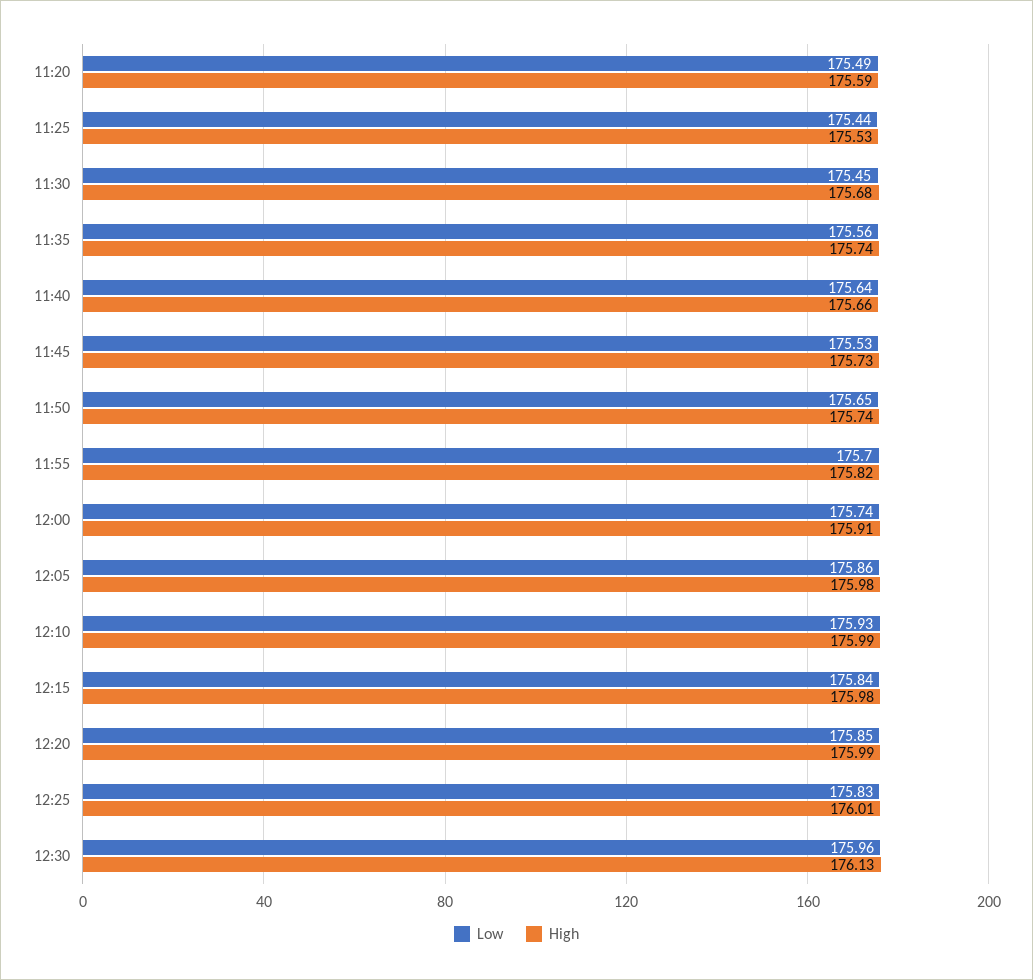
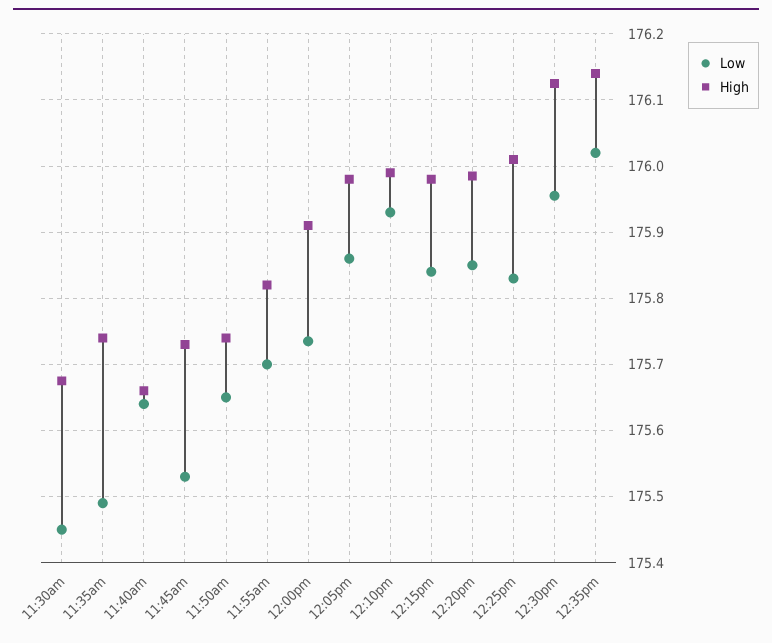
Low, 11:20: 175.49 -> none
High, 11:20: 175.59 -> none
Low, 11:25: 175.44 -> none
High, 11:25: 175.53 -> none
Low, 11:35: 175.56 -> 175.49
Low, 12:35pm: none -> 176.02
High, 12:35pm: none -> 176.14

